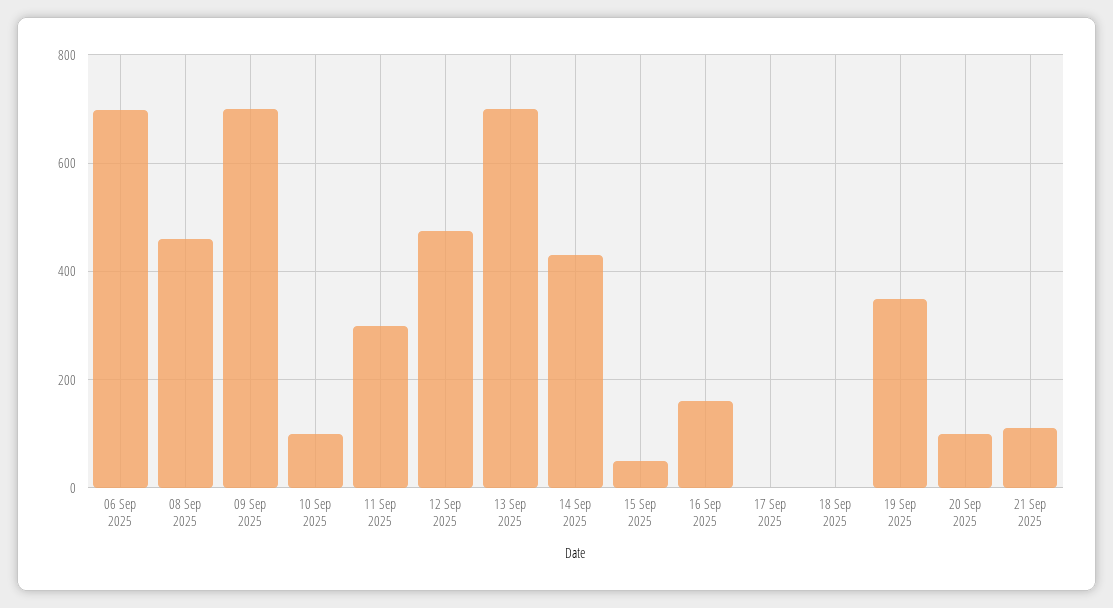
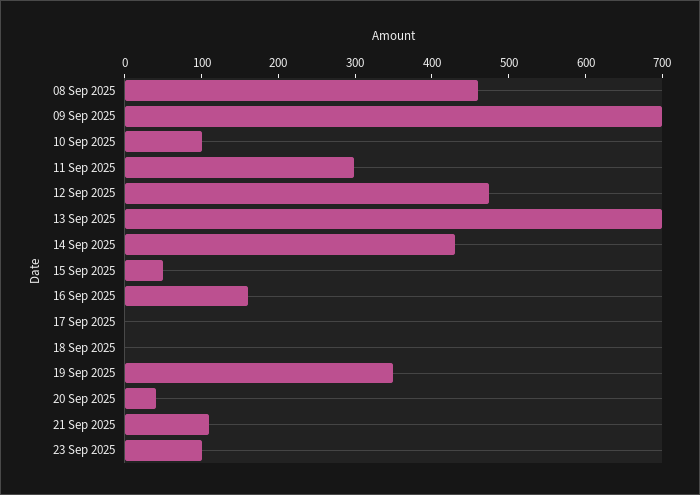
06 Sep 2025: 700 -> none
20 Sep 2025: 100 -> 40
23 Sep 2025: none -> 100

